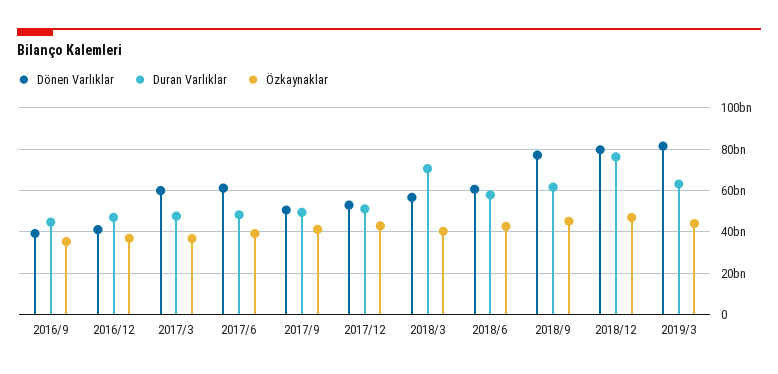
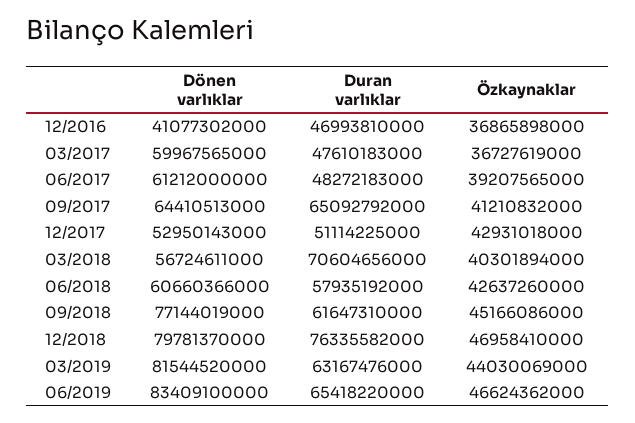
Dönen Varlıklar, 2016/9: 40000000000 -> none
Duran Varlıklar, 2016/9: 45000000000 -> none
Özkaynaklar, 2016/9: 35000000000 -> none
Dönen Varlıklar, 2017/9: 50000000000 -> 64410513000
Duran Varlıklar, 2017/9: 50000000000 -> 65092792000
Dönen Varlıklar, 06/2019: none -> 83409100000
Duran Varlıklar, 06/2019: none -> 65418220000
Özkaynaklar, 06/2019: none -> 46624362000

